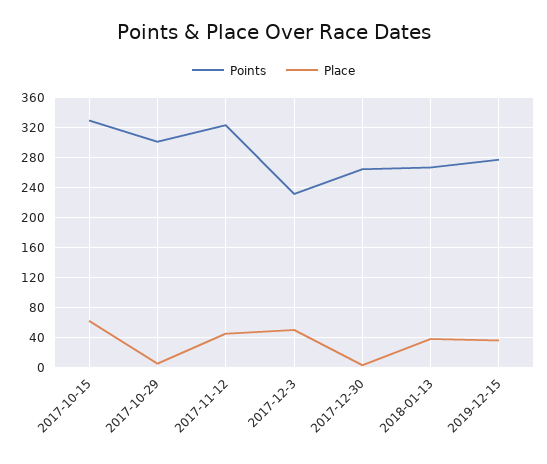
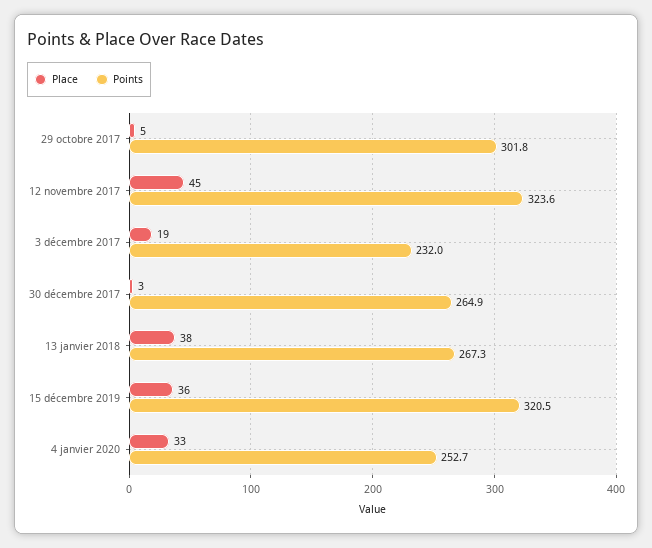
Points, 2017-10-15: 330 -> none
Place, 2017-10-15: 60 -> none
Place, 2017-12-3: 50 -> 19
Points, 2019-12-15: 280 -> 320.5
Place, 4 janvier 2020: none -> 33
Points, 4 janvier 2020: none -> 252.7

